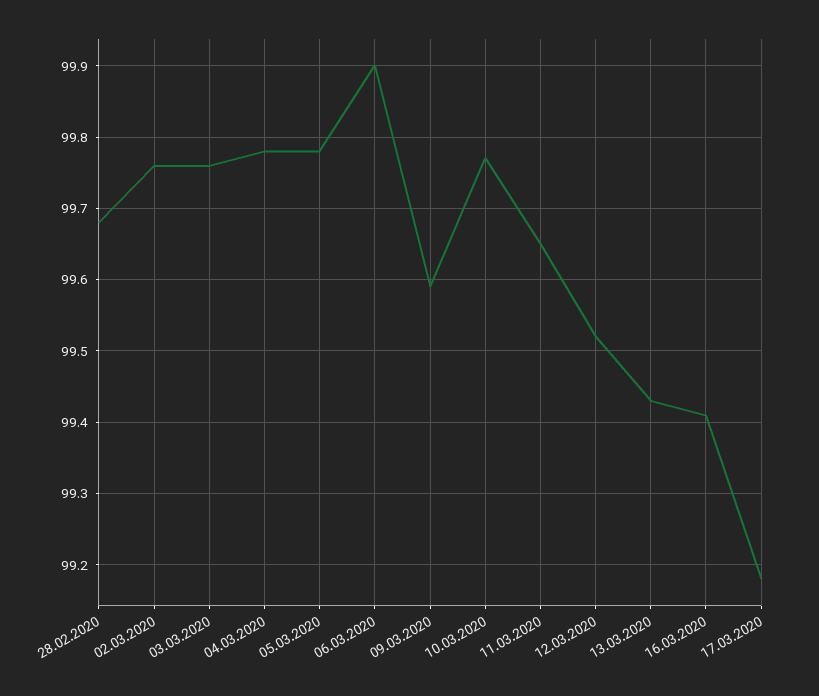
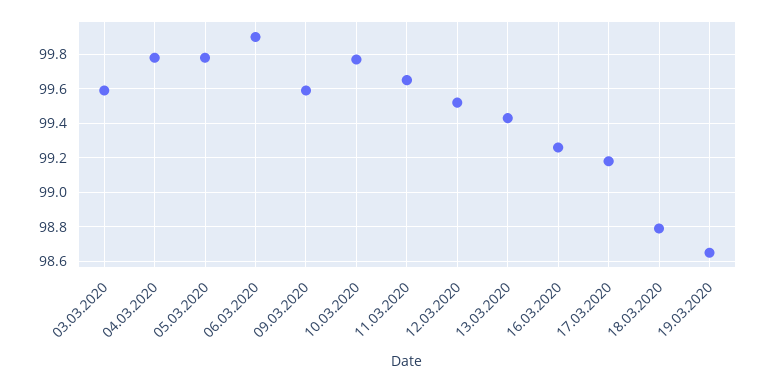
28.02.2020: 99.68 -> none
02.03.2020: 99.76 -> none
03.03.2020: 99.76 -> 99.6
16.03.2020: 99.41 -> 99.25
18.03.2020: none -> 98.8
19.03.2020: none -> 98.65

